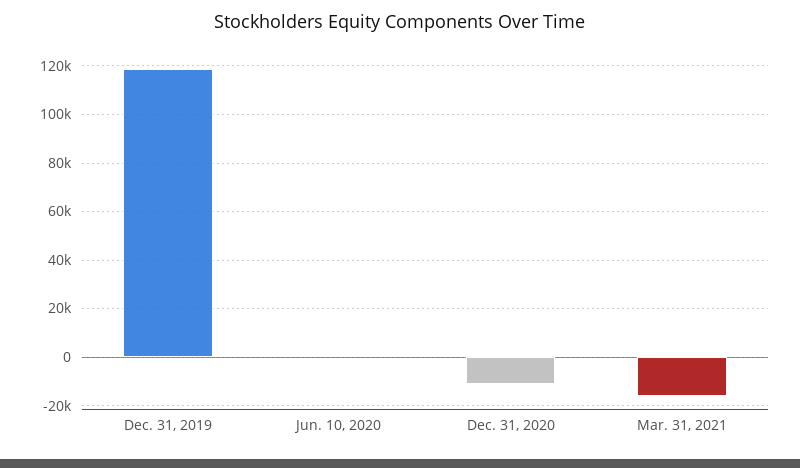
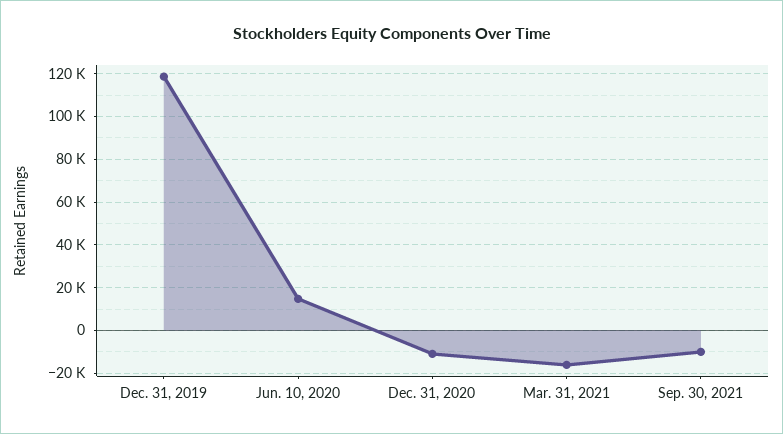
Jun. 10, 2020: 0 -> 15000
Sep. 30, 2021: none -> -10000

